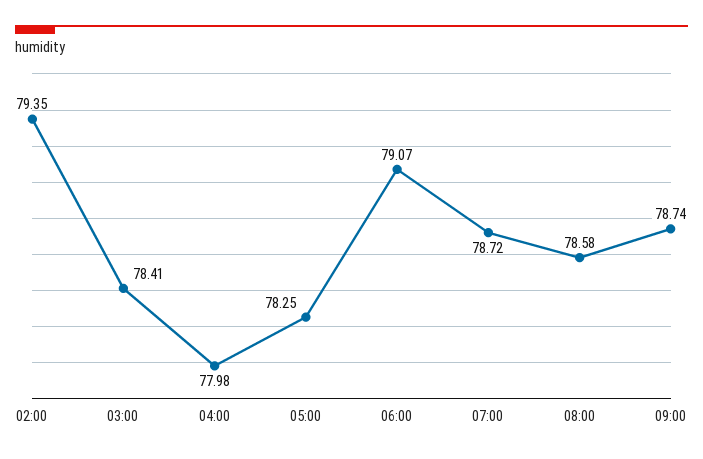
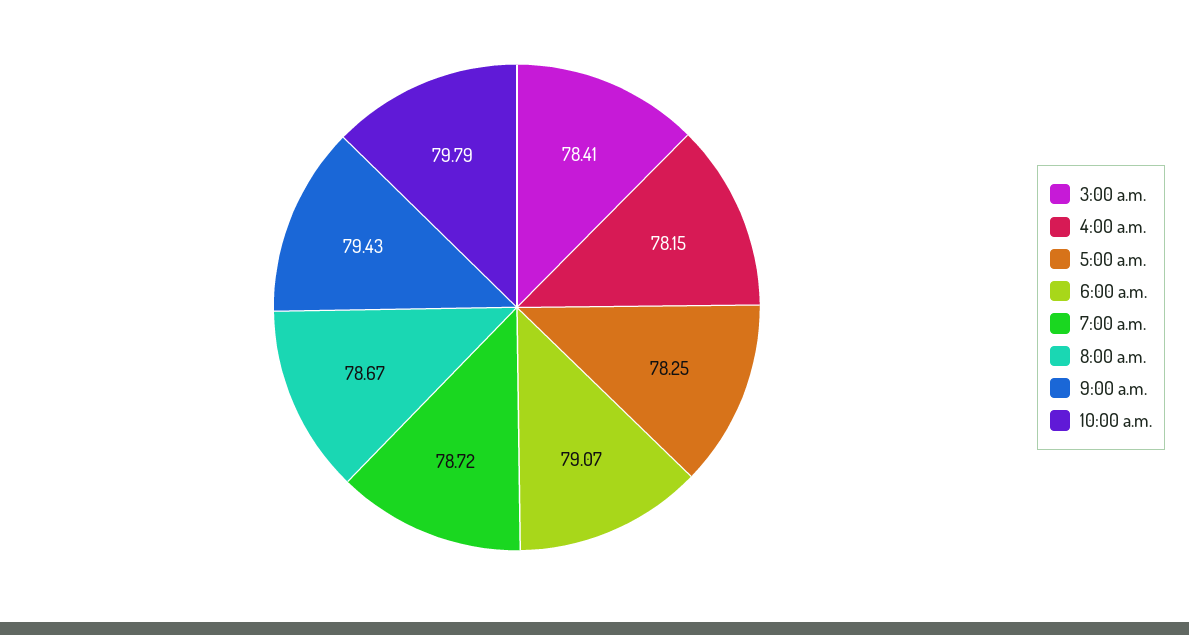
02:00: 79.35 -> none
04:00: 77.98 -> 78.15
08:00: 78.58 -> 78.67
09:00: 78.74 -> 79.43
10:00 a.m.: none -> 79.79

